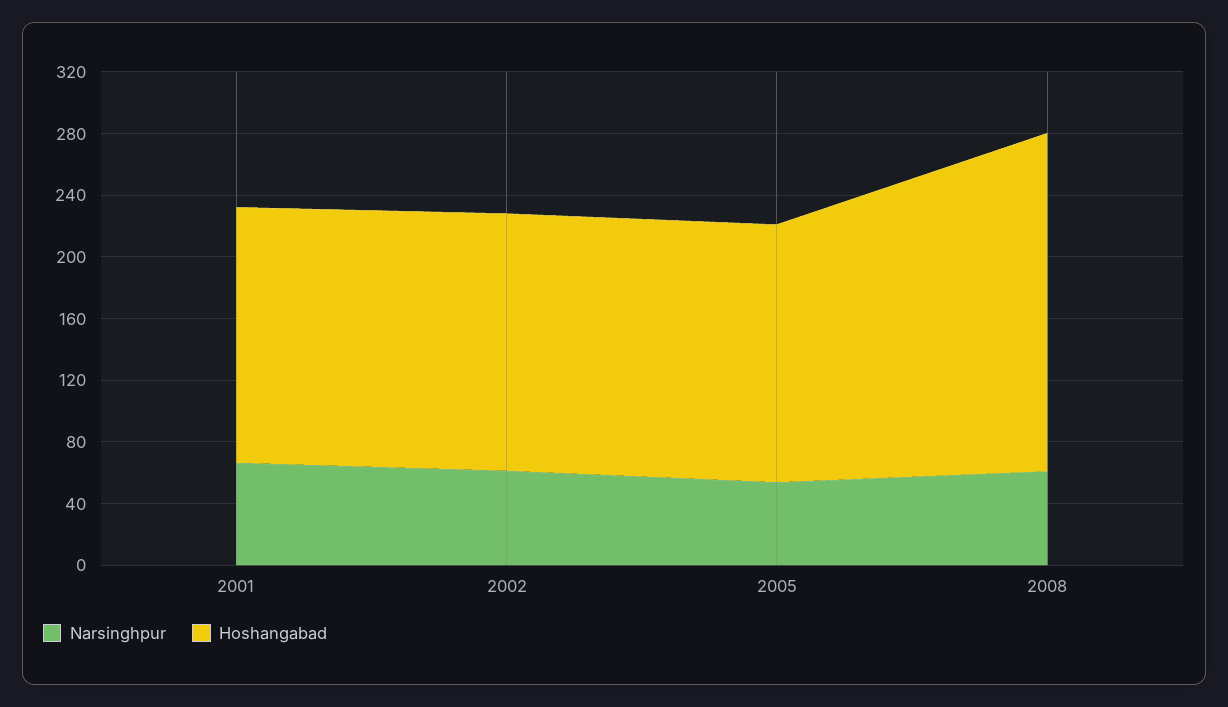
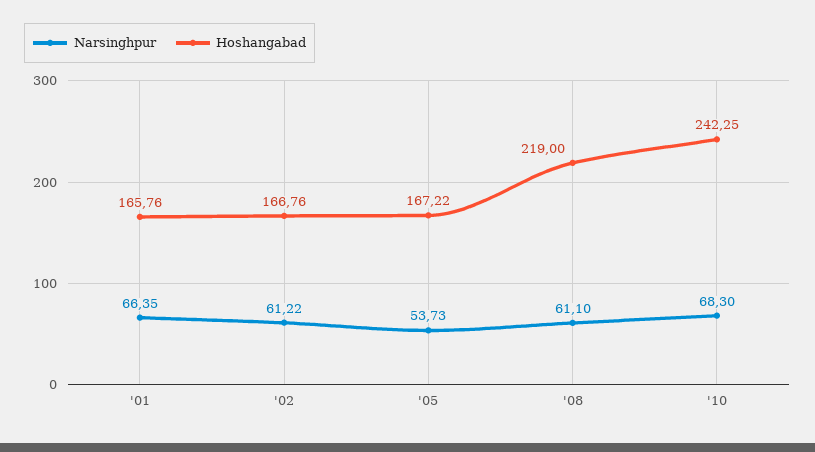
Narsinghpur, '10: none -> 68.3
Hoshangabad, '10: none -> 242.25

